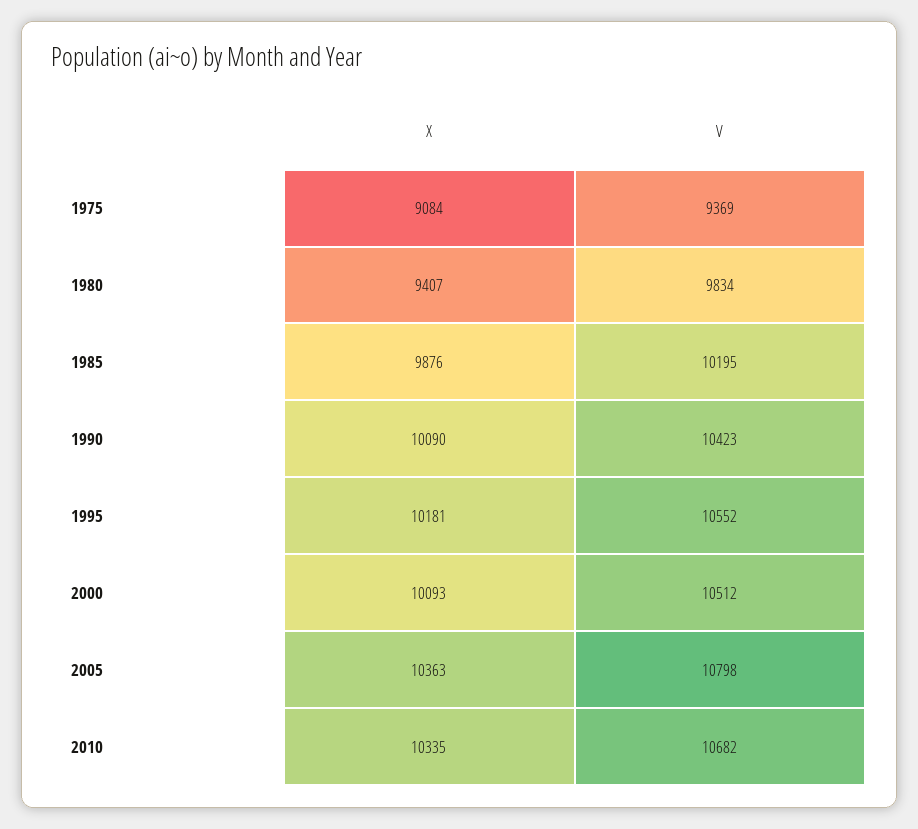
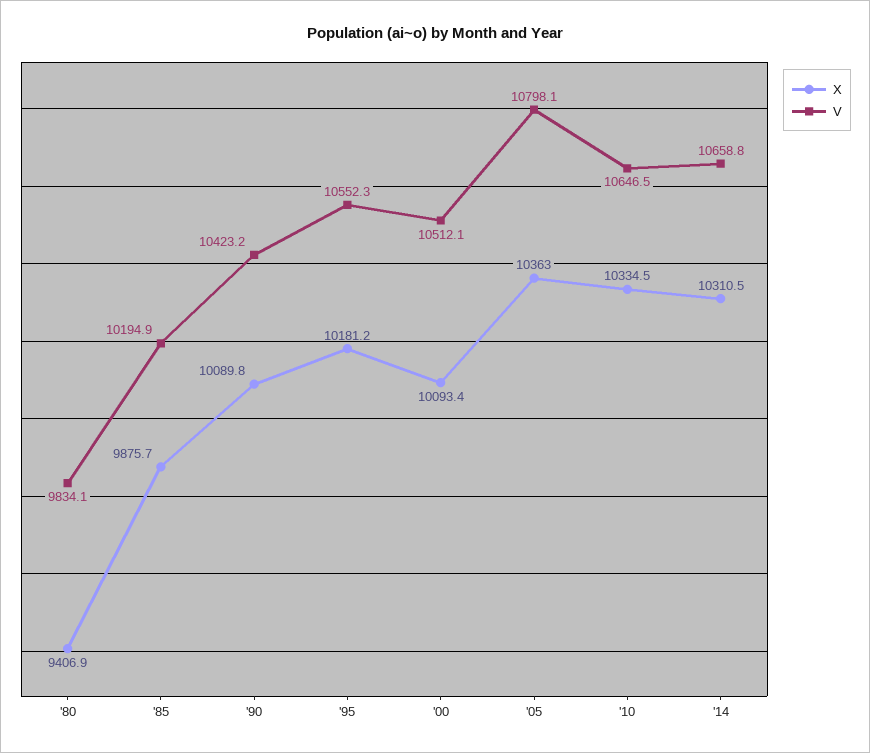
X, 1975: 9084 -> none
V, 1975: 9369 -> none
V, 2010: 10682 -> 10646.5
X, '14: none -> 10310.5
V, '14: none -> 10658.8

